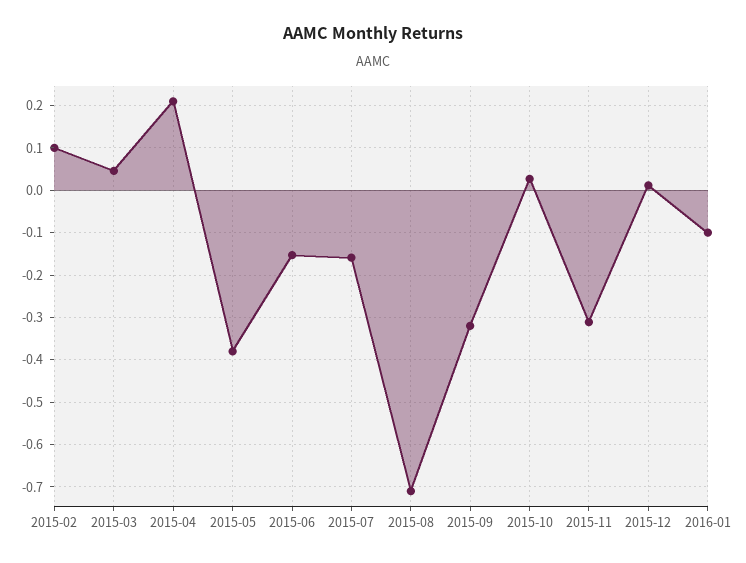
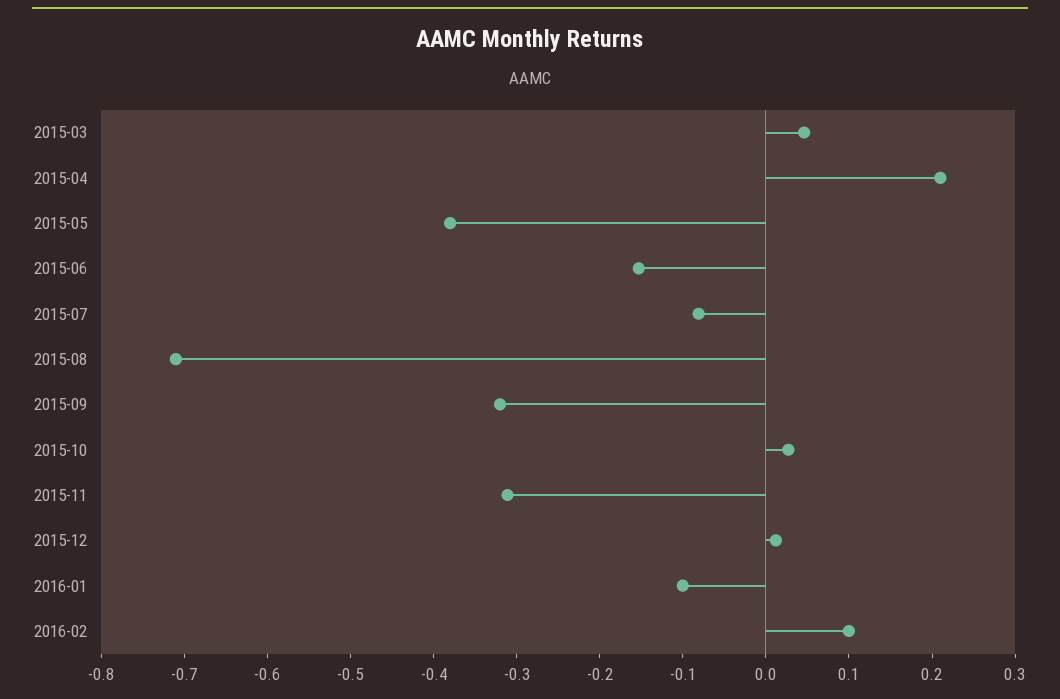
2015-02: 0.1 -> none
2015-07: -0.16 -> -0.08
2016-02: none -> 0.1

